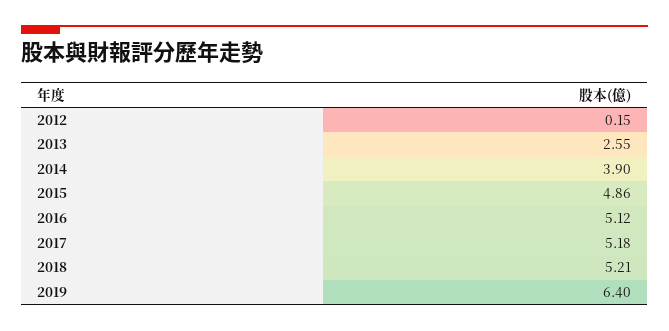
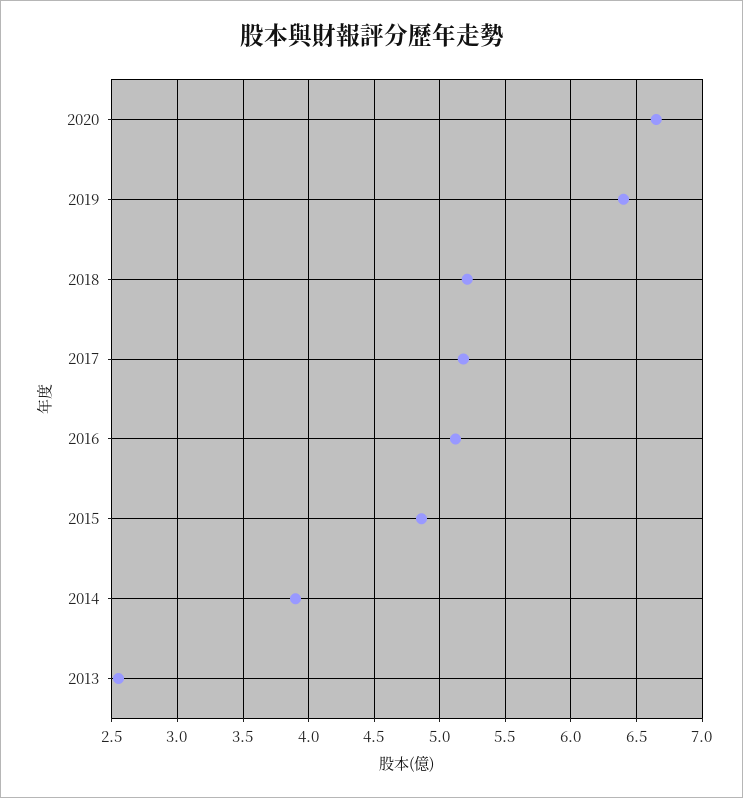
2012: 0.15 -> none
2020: none -> 6.65

